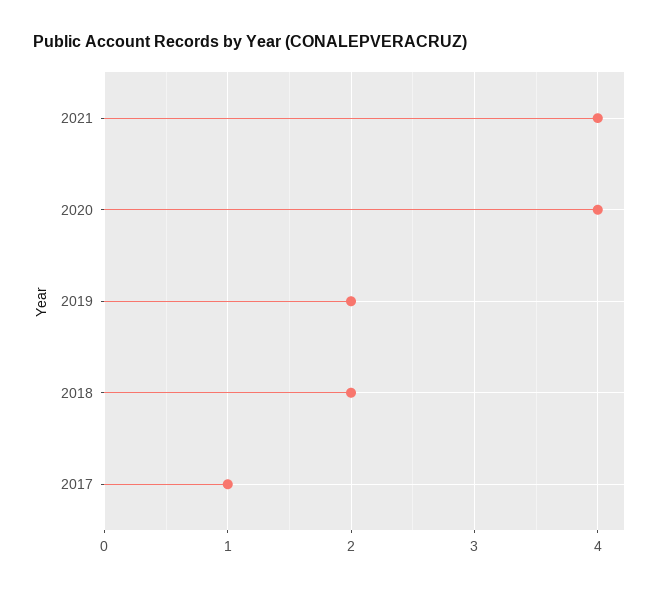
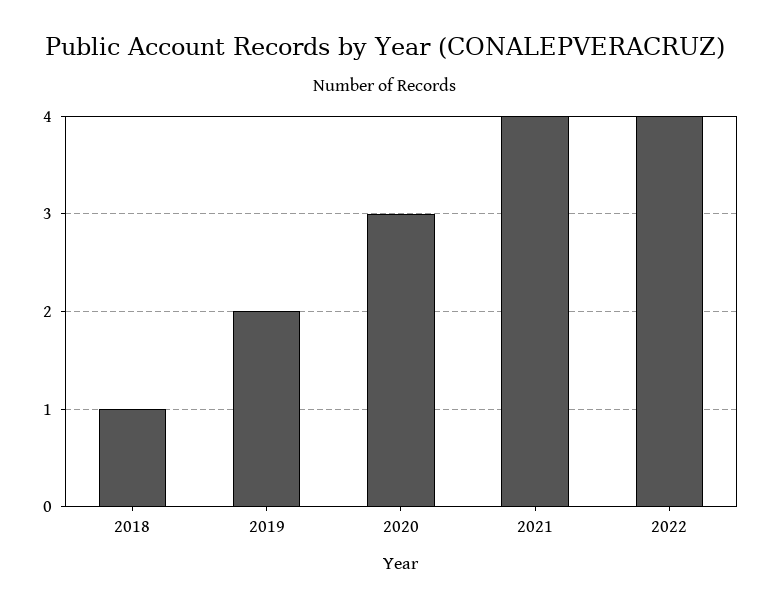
2020: 4 -> 3
2018: 2 -> 1
2017: 1 -> none
2022: none -> 4

